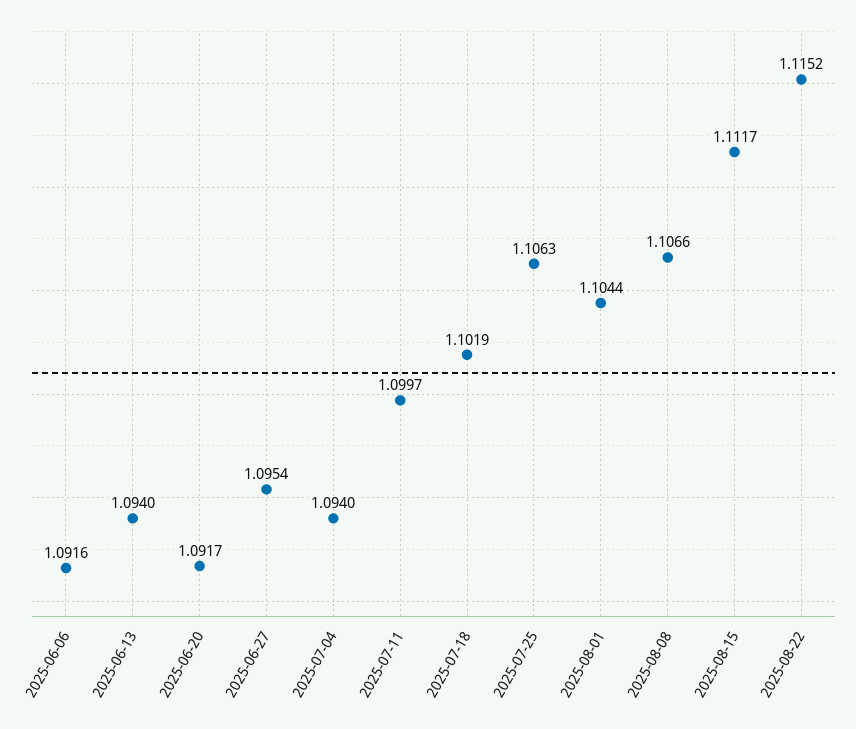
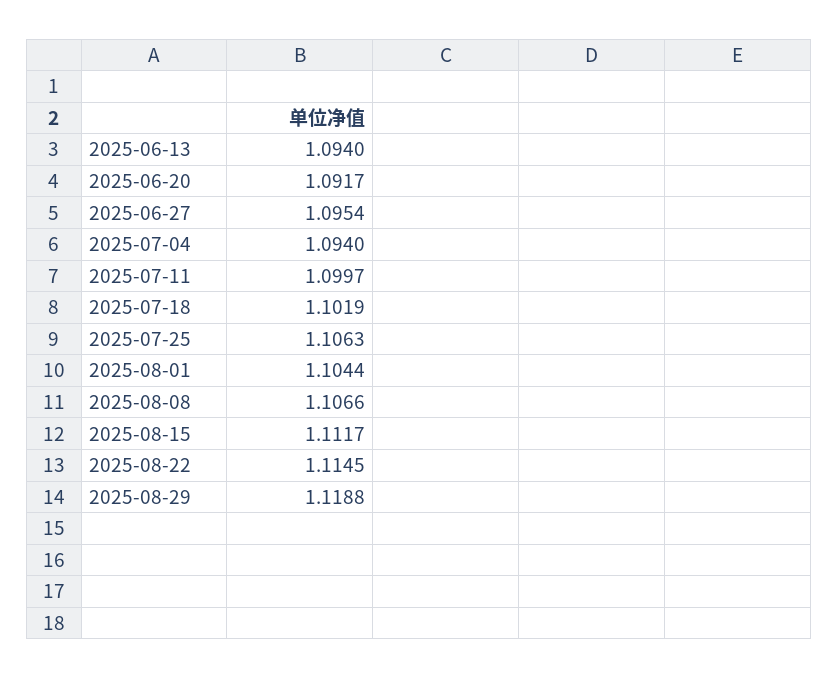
2025-06-06: 1.0916 -> none
2025-08-22: 1.1152 -> 1.1145
2025-08-29: none -> 1.1188

